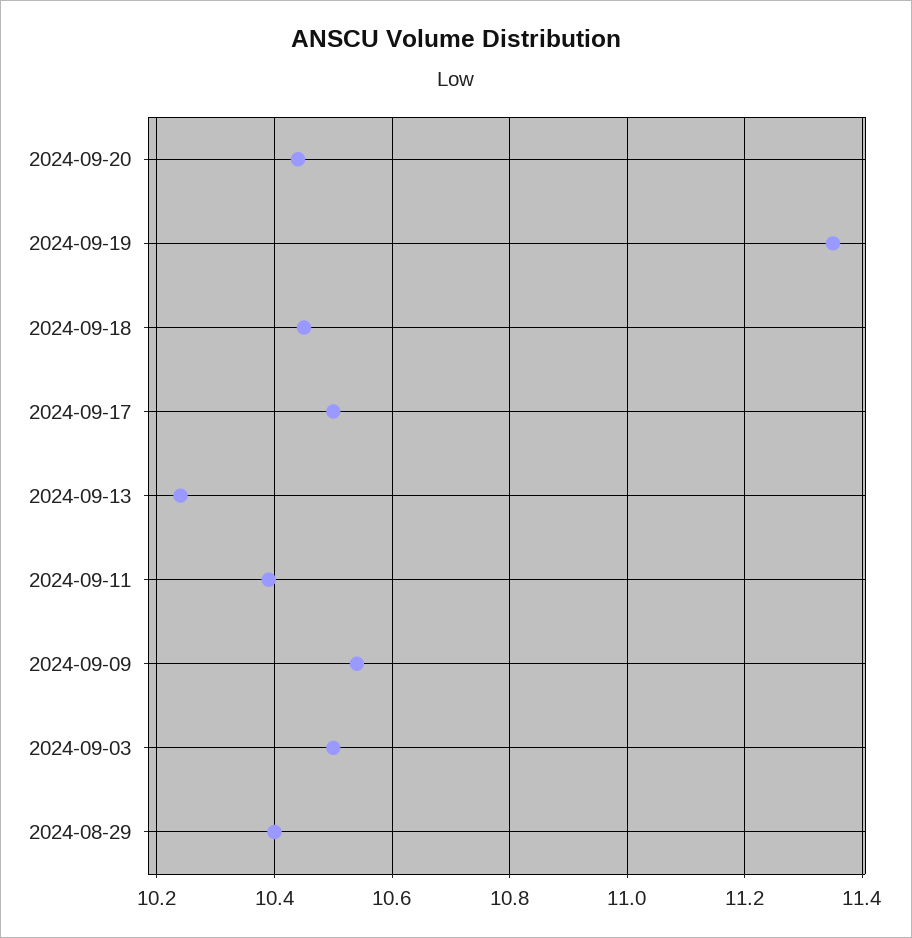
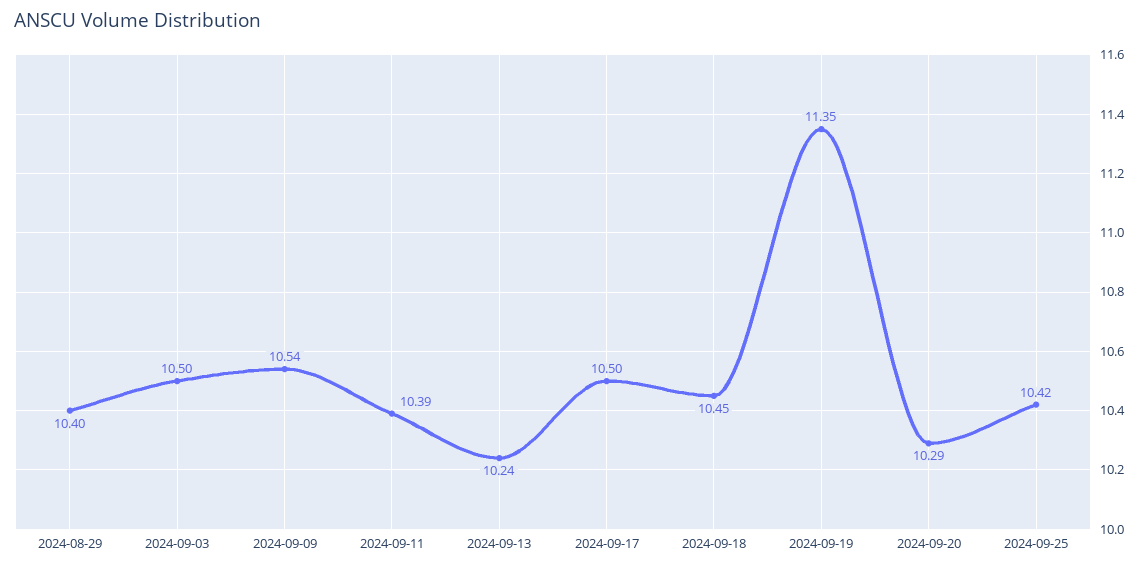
2024-09-20: 10.45 -> 10.29
2024-09-25: none -> 10.42

